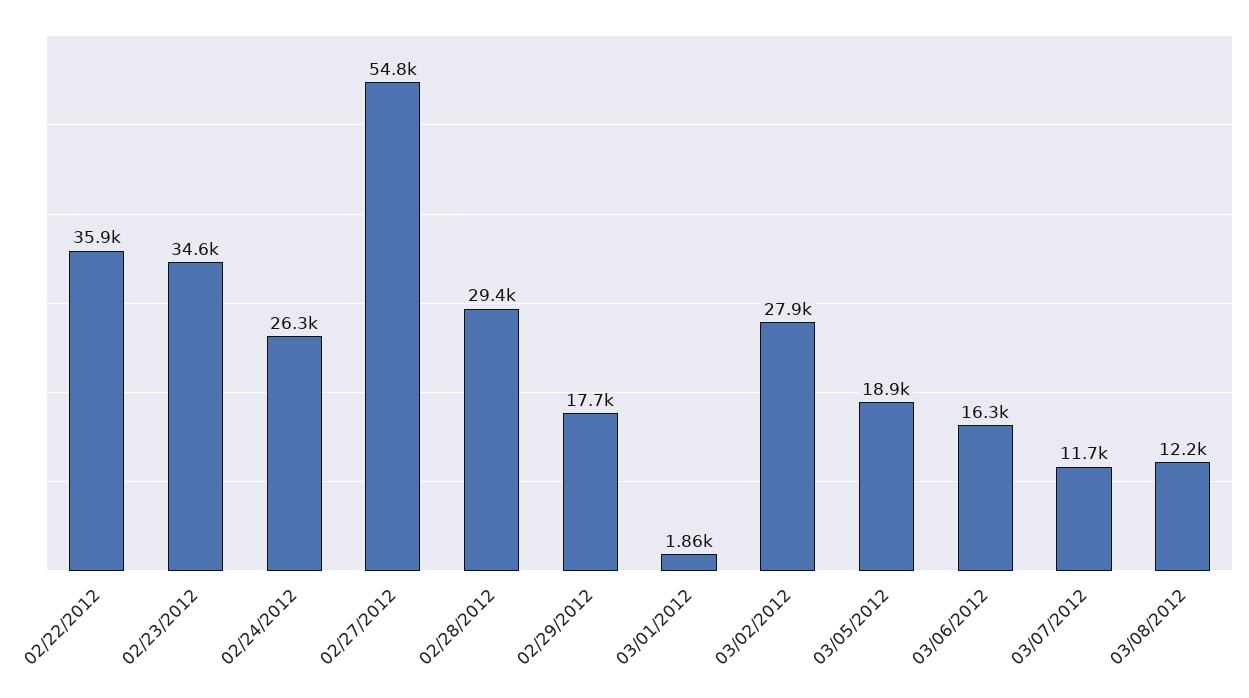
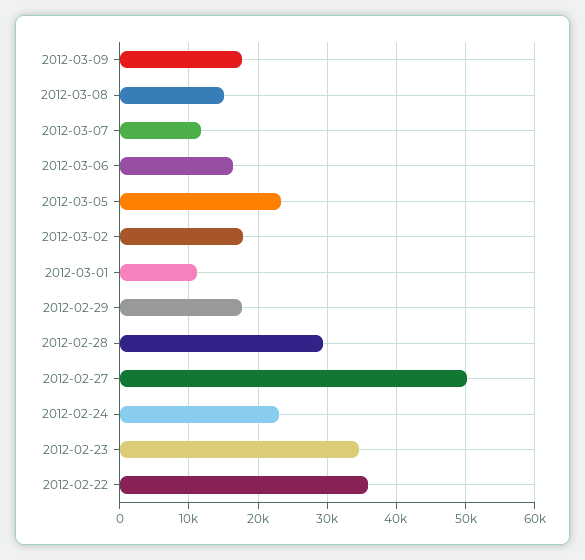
02/24/2012: 26300 -> 23000
02/27/2012: 54800 -> 50000
03/01/2012: 1860 -> 11000
03/02/2012: 27900 -> 18000
03/05/2012: 18900 -> 23000
03/08/2012: 12200 -> 15000
2012-03-09: none -> 18000

